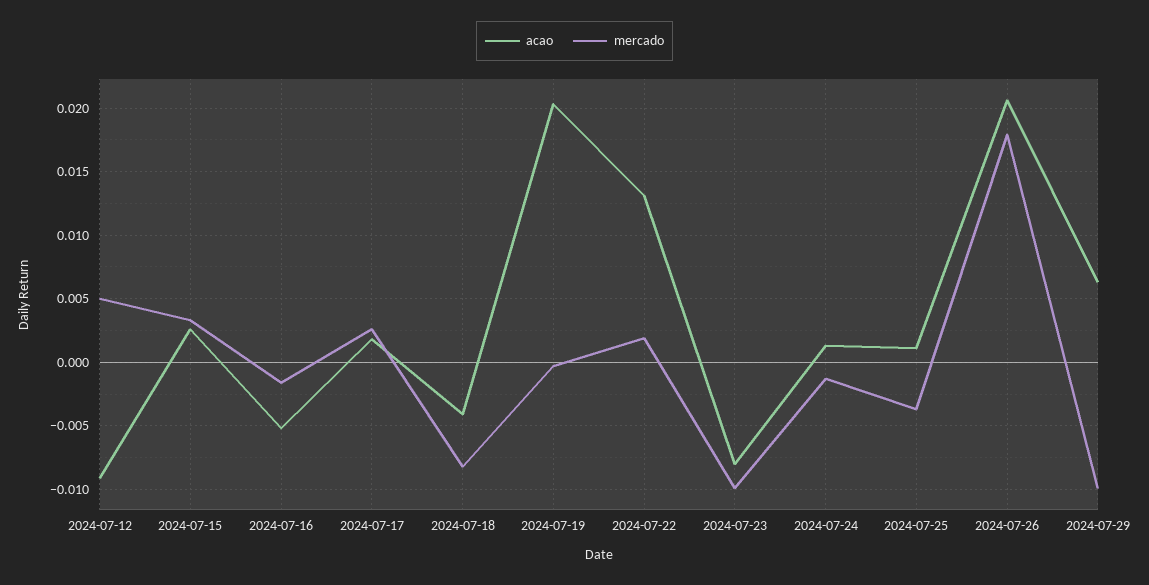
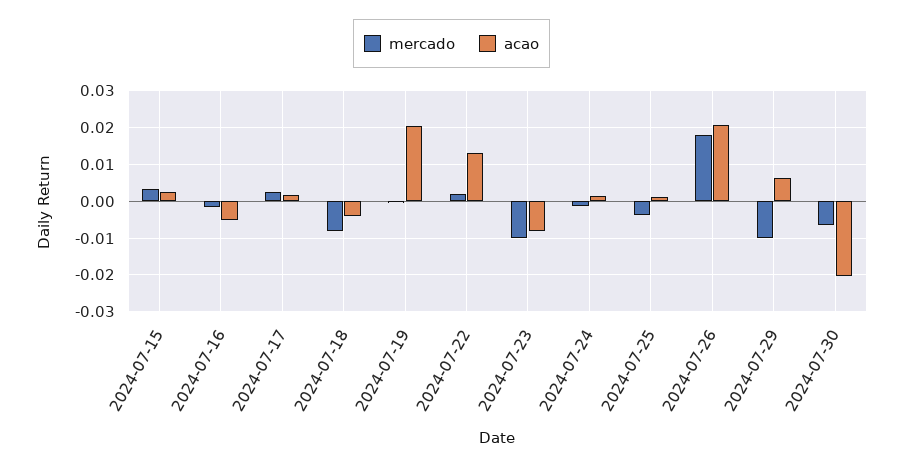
acao, 2024-07-12: -0.009 -> none
mercado, 2024-07-12: 0.005 -> none
mercado, 2024-07-30: none -> -0.006
acao, 2024-07-30: none -> -0.02

